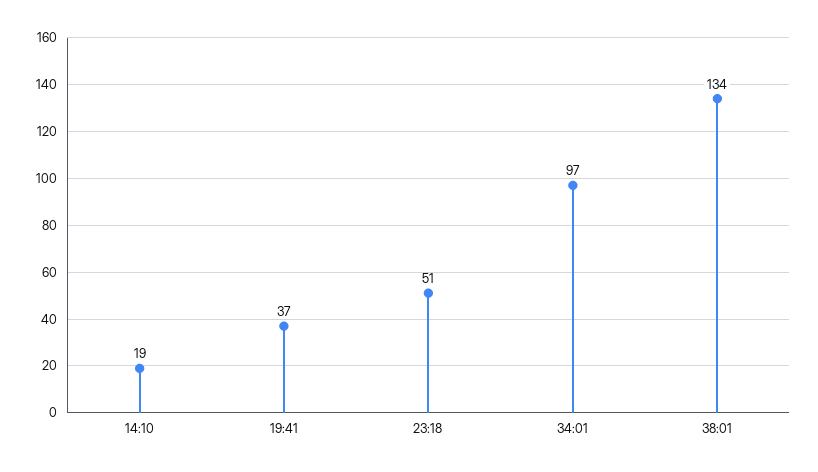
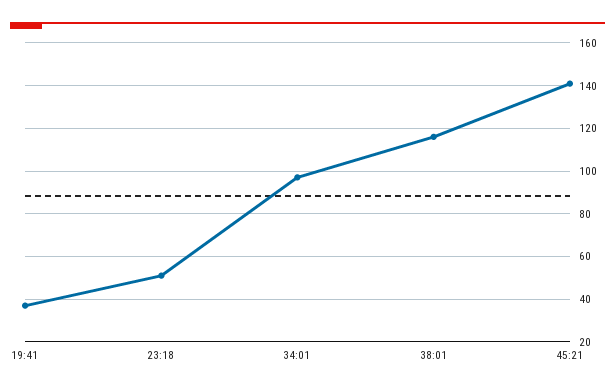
14:10: 19 -> none
38:01: 134 -> 115
45:21: none -> 140

